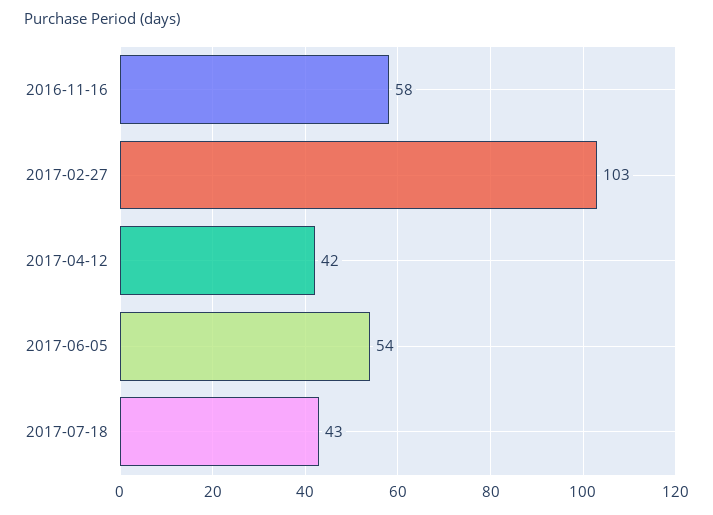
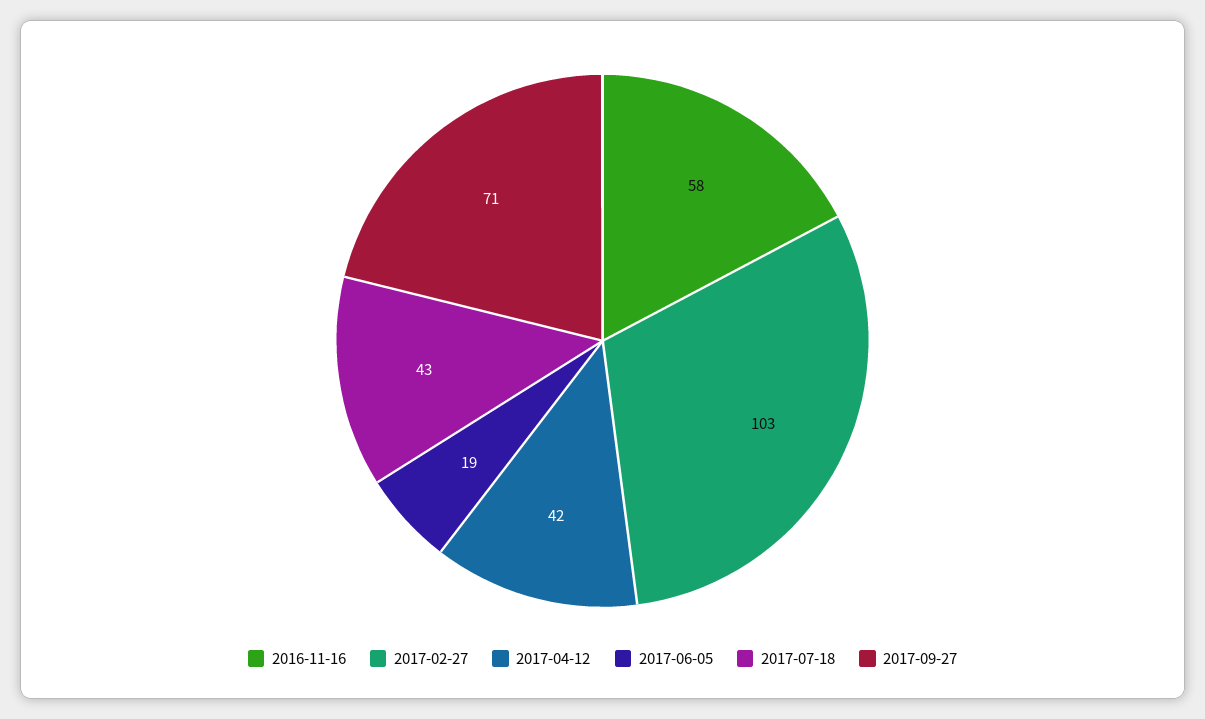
2017-06-05: 54 -> 19
2017-09-27: none -> 71

